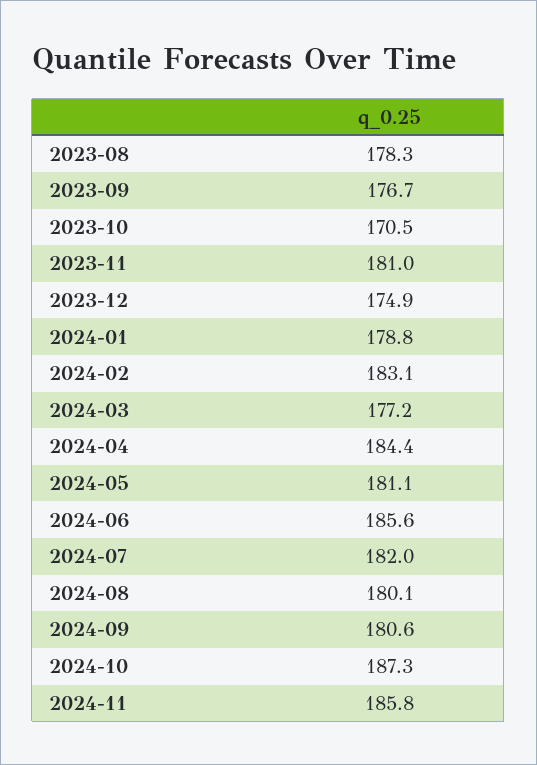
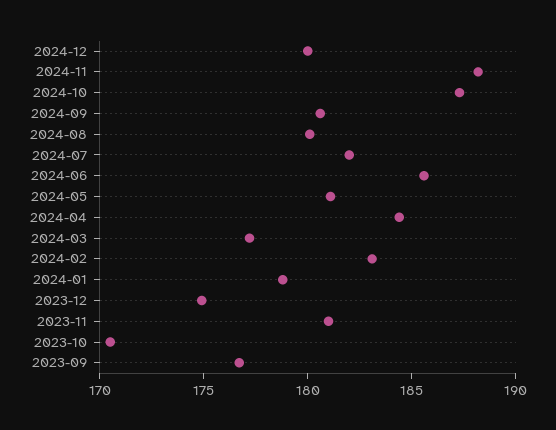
2023-08: 178.3 -> none
2024-11: 185.8 -> 188
2024-12: none -> 180

